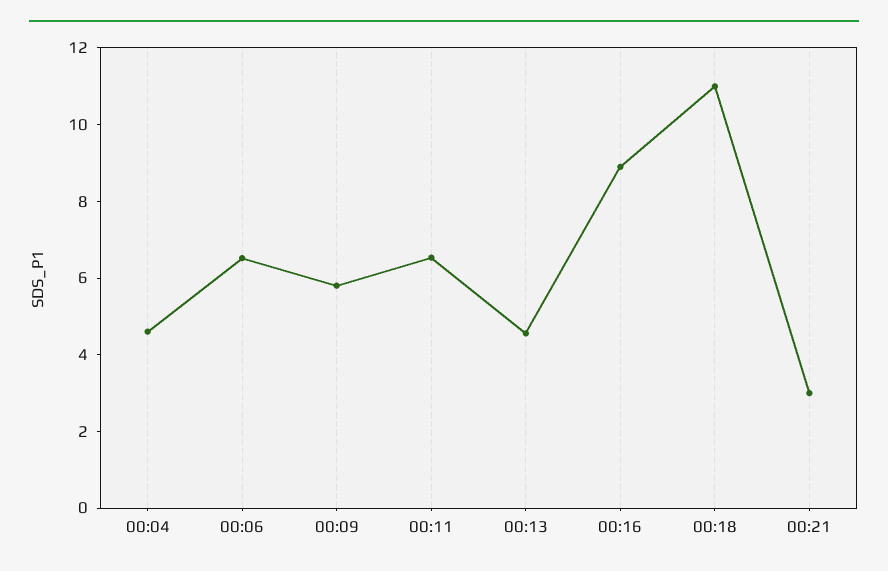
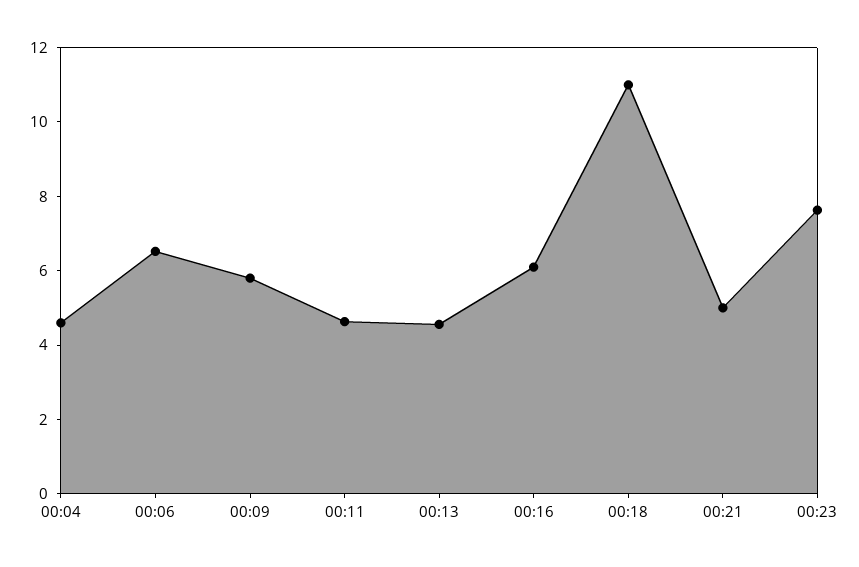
00:11: 6.5 -> 4.5
00:16: 9 -> 6
00:21: 3 -> 5
00:23: none -> 7.5

